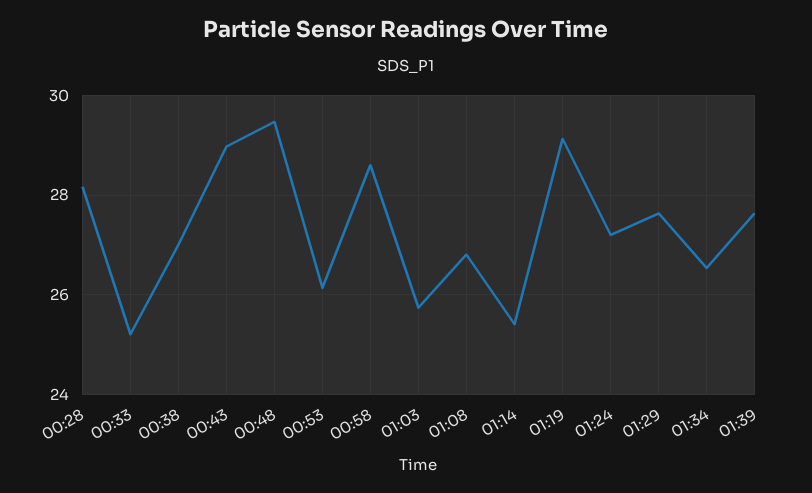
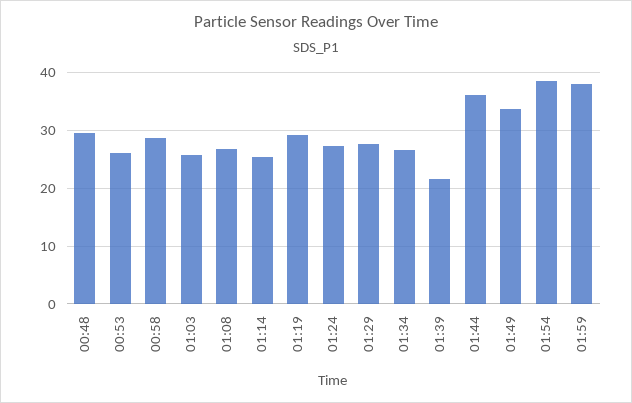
00:28: 28.2 -> none
00:33: 25.2 -> none
00:38: 27 -> none
00:43: 29 -> none
01:39: 27.6 -> 22
01:44: none -> 36
01:49: none -> 34
01:54: none -> 38
01:59: none -> 38

